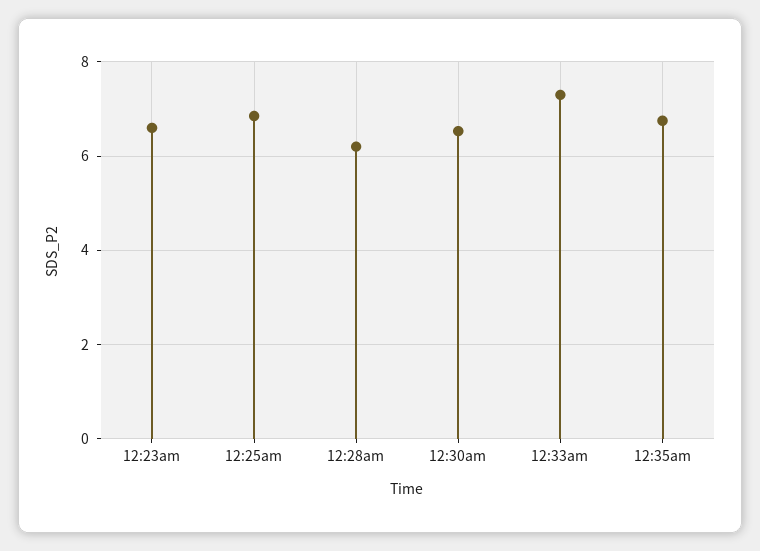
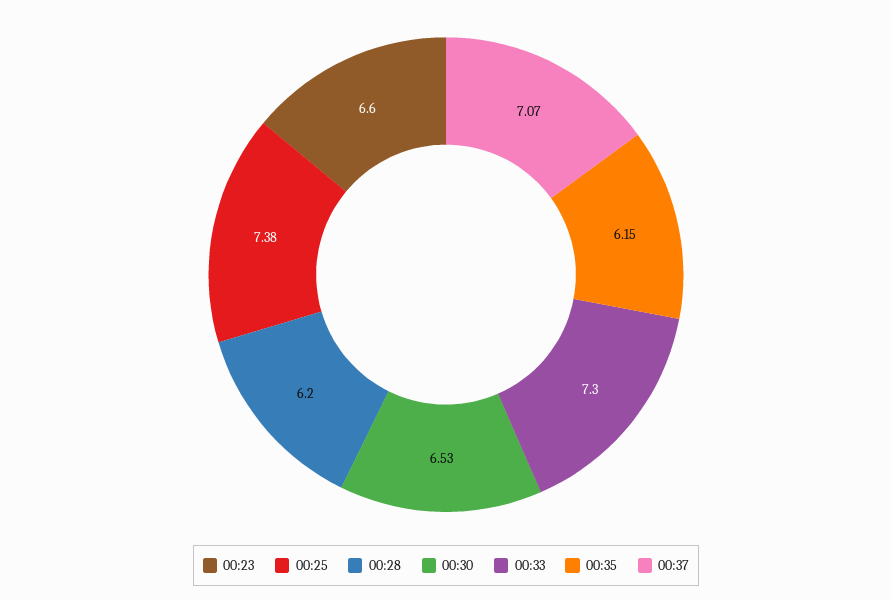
12:25am: 6.8 -> 7.38
12:35am: 6.8 -> 6.15
00:37: none -> 7.07

